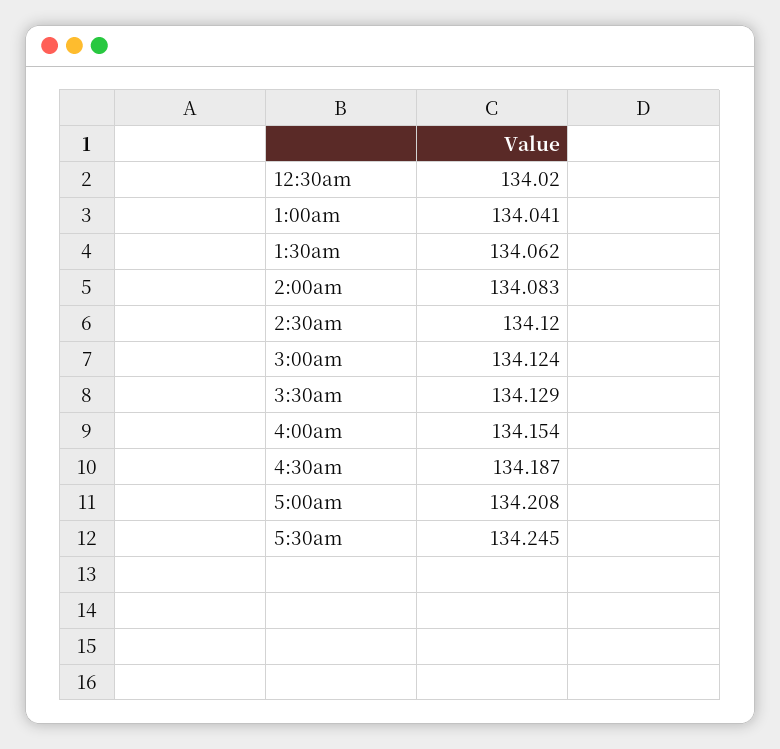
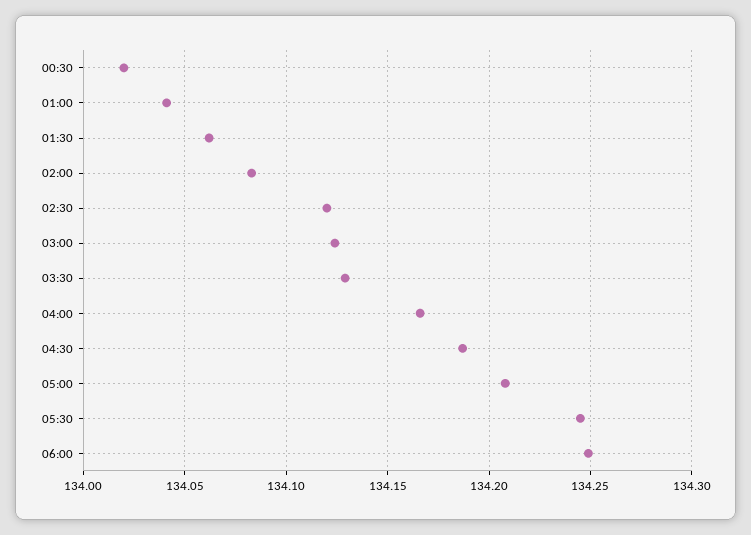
4:00am: 134.154 -> 134.165
06:00: none -> 134.25

